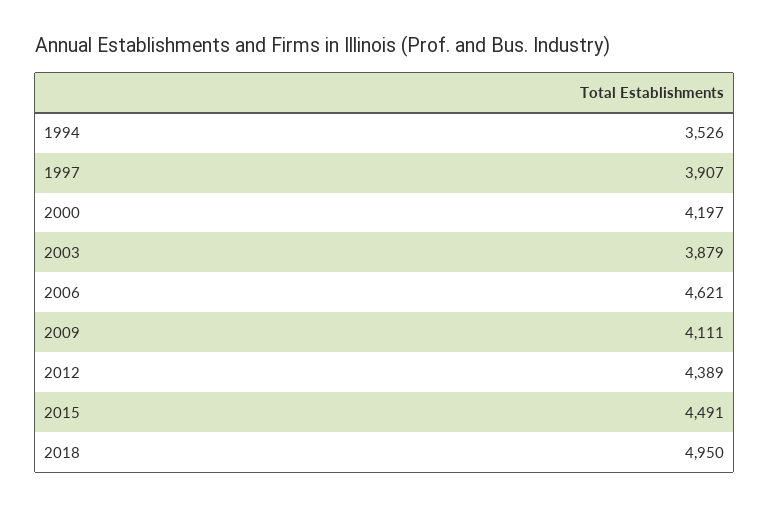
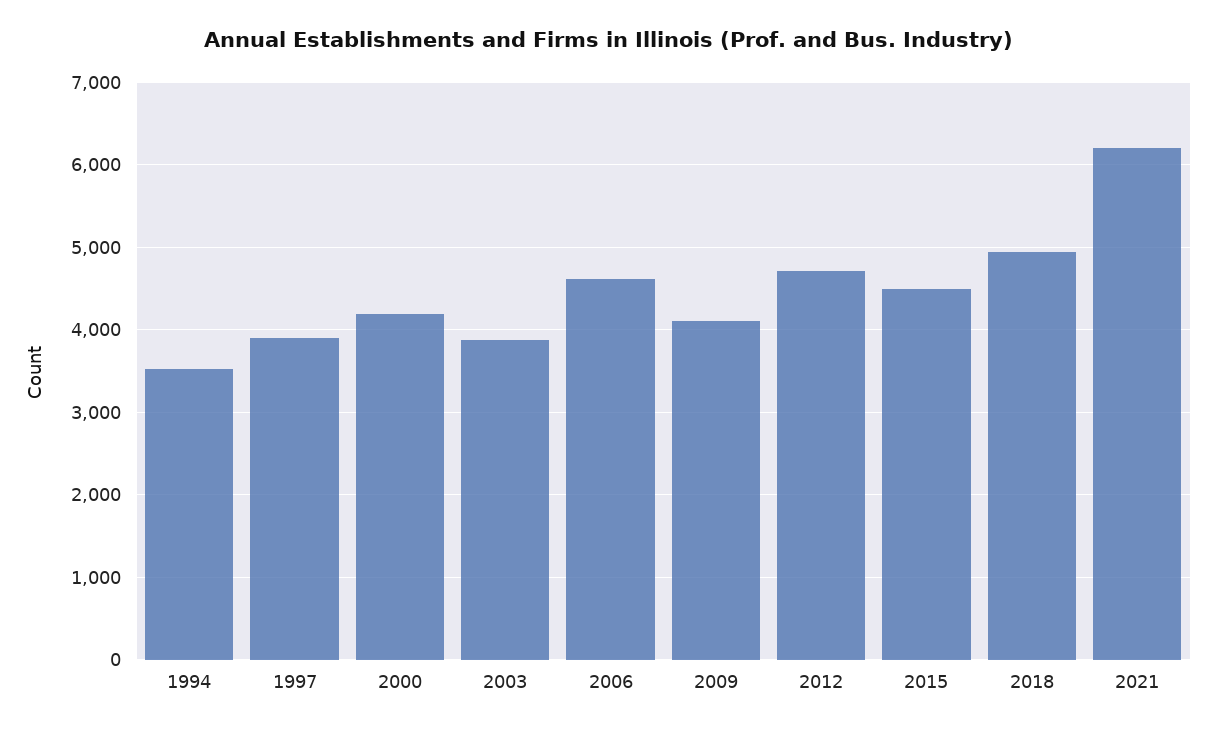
2012: 4389 -> 4700
2021: none -> 6200

